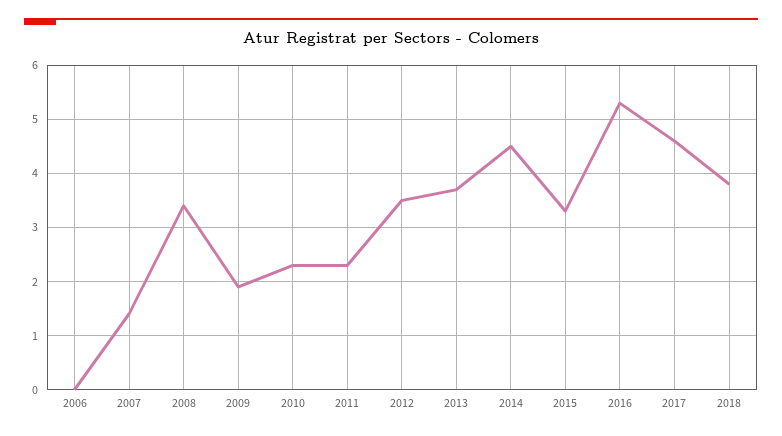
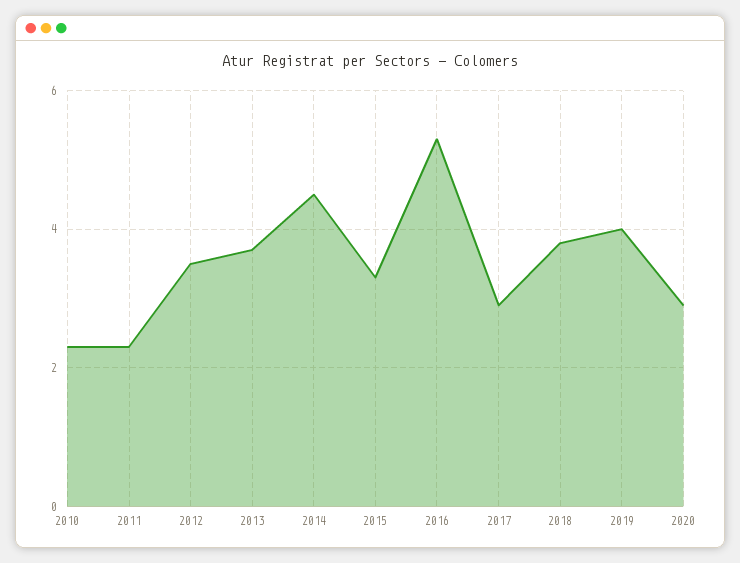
2006: 0 -> none
2007: 1.5 -> none
2008: 3.5 -> none
2009: 2 -> none
2017: 4.5 -> 3
2019: none -> 4
2020: none -> 3

